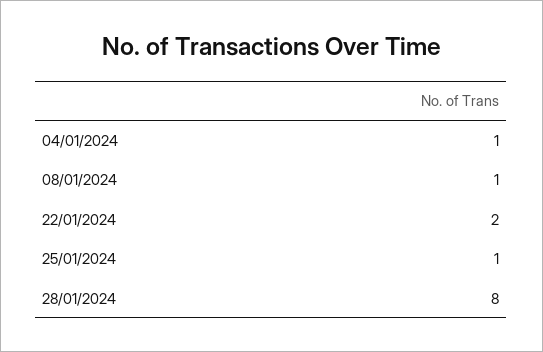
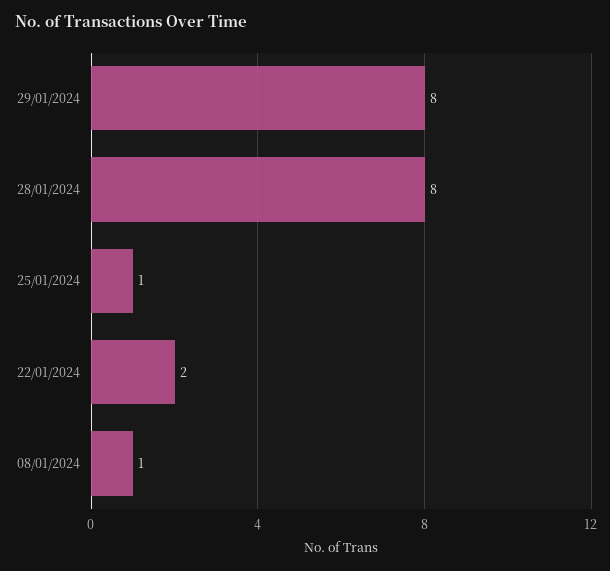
04/01/2024: 1 -> none
29/01/2024: none -> 8

